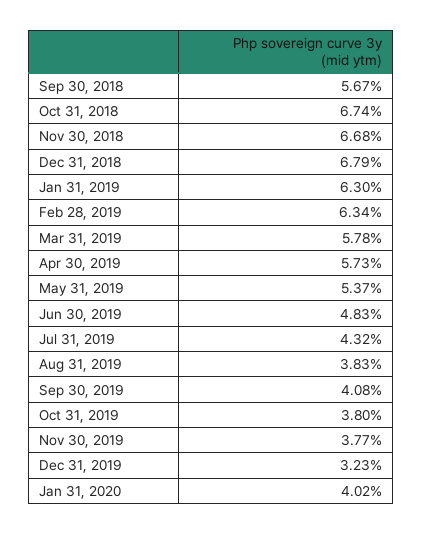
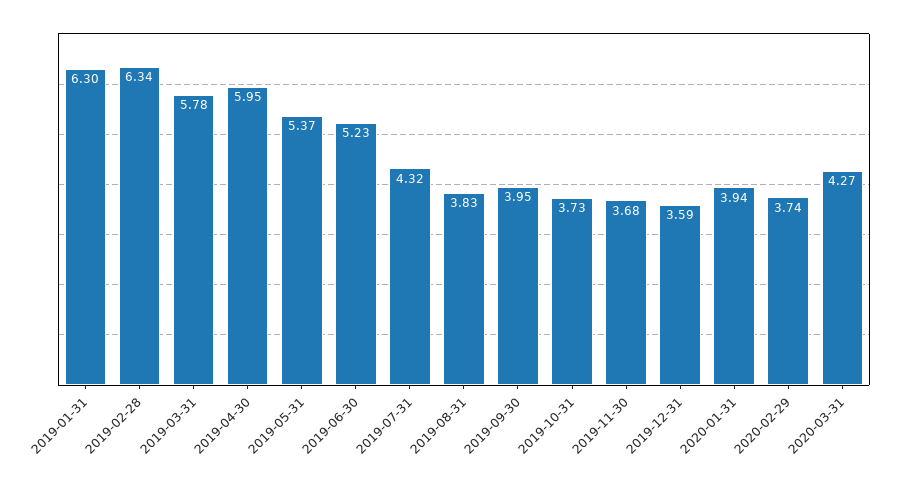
Sep 30, 2018: 5.67 -> none
Oct 31, 2018: 6.74 -> none
Nov 30, 2018: 6.68 -> none
Dec 31, 2018: 6.79 -> none
Apr 30, 2019: 5.73 -> 5.95
Jun 30, 2019: 4.83 -> 5.23
Sep 30, 2019: 4.08 -> 3.95
Oct 31, 2019: 3.8 -> 3.73
Nov 30, 2019: 3.77 -> 3.68
Dec 31, 2019: 3.23 -> 3.59
Jan 31, 2020: 4.02 -> 3.94
2020-02-29: none -> 3.74
2020-03-31: none -> 4.27

